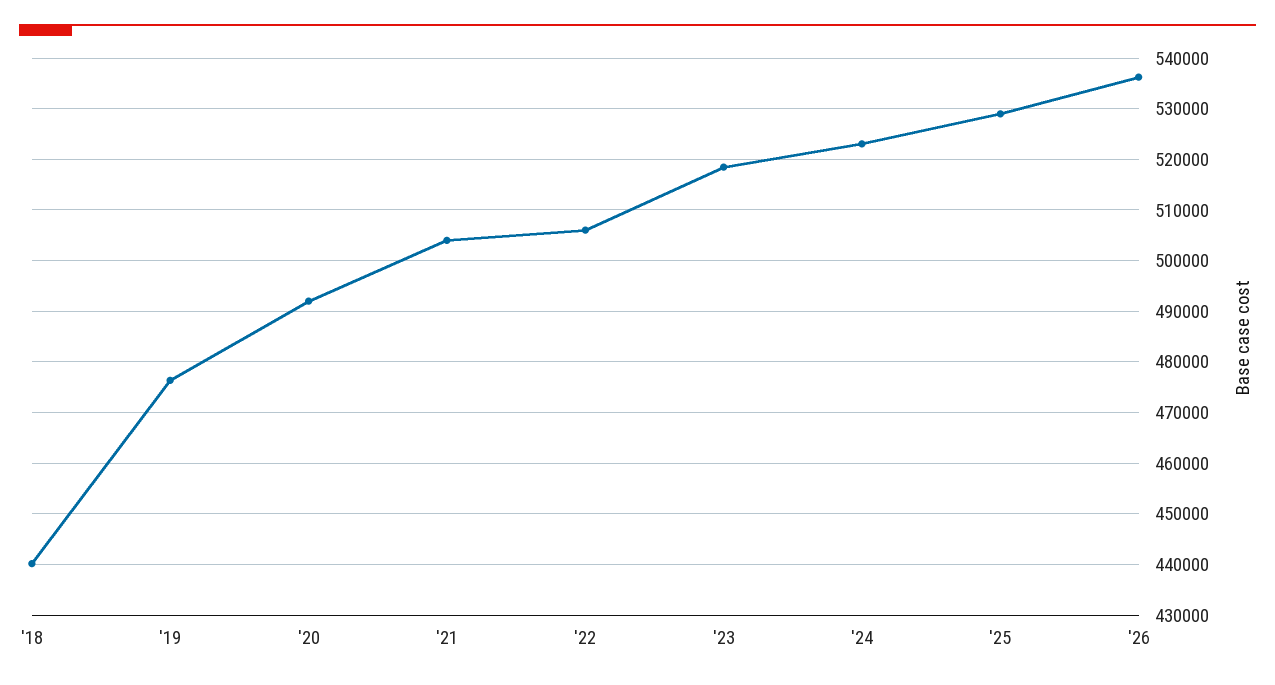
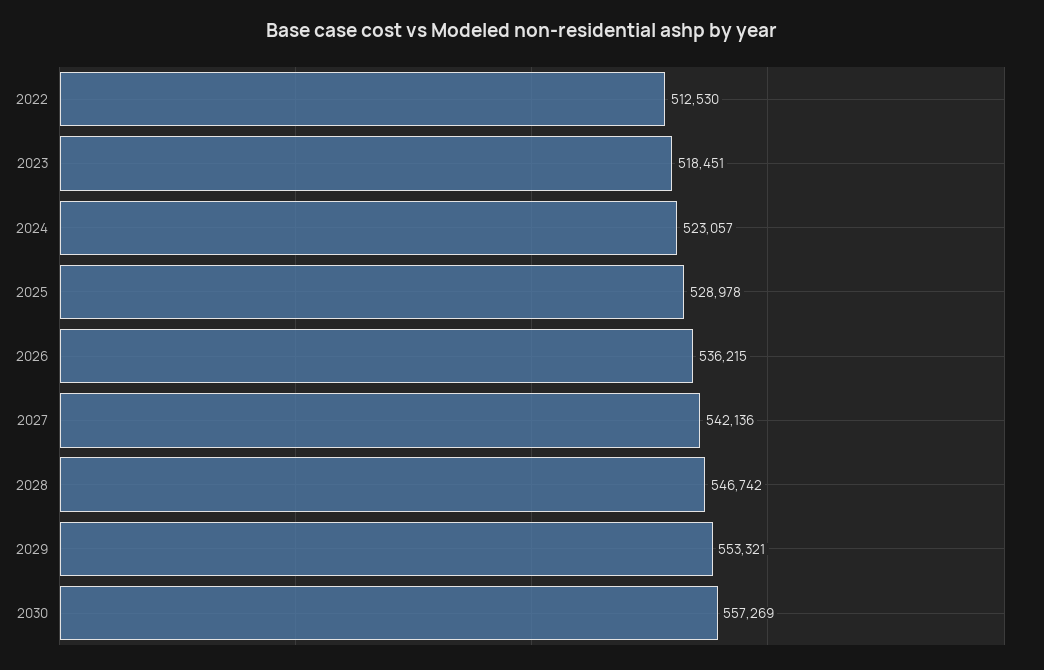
'18: 440000 -> none
'19: 476000 -> none
'20: 492000 -> none
'21: 504000 -> none
'22: 506000 -> 512530
2027: none -> 542136
2028: none -> 546742
2029: none -> 553321
2030: none -> 557269

